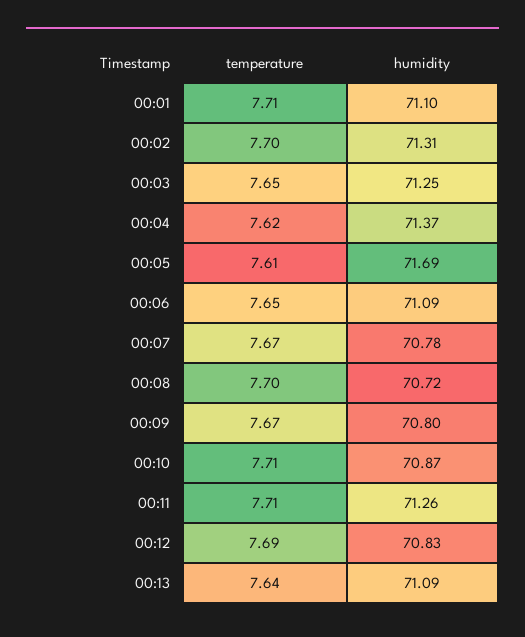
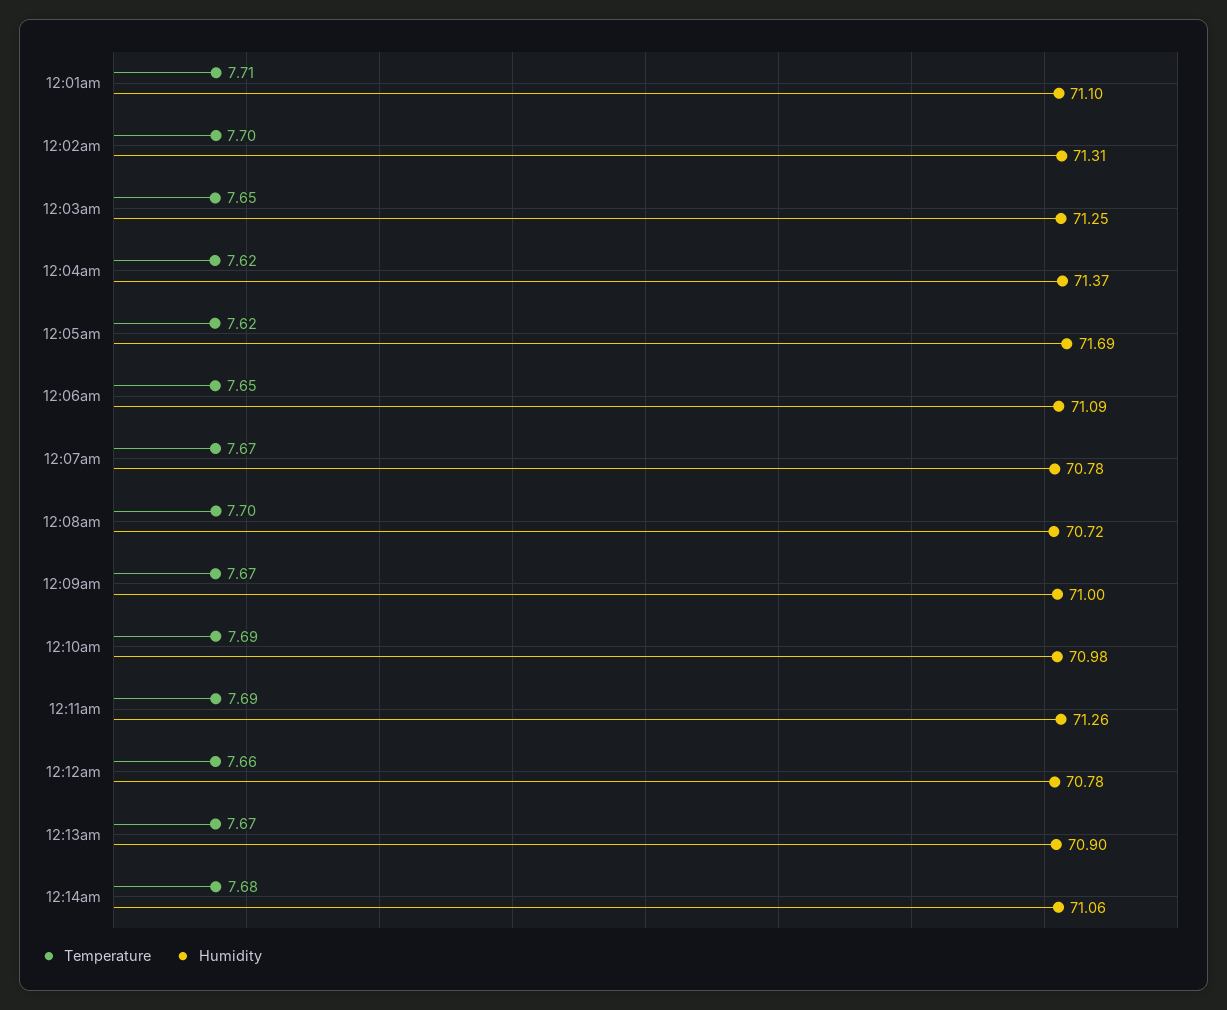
temperature, 00:05: 7.61 -> 7.62
humidity, 00:09: 70.8 -> 71
temperature, 00:10: 7.71 -> 7.69
humidity, 00:10: 70.87 -> 70.98
temperature, 00:11: 7.71 -> 7.69
temperature, 00:12: 7.69 -> 7.66
humidity, 00:12: 70.83 -> 70.78
temperature, 00:13: 7.64 -> 7.67
humidity, 00:13: 71.09 -> 70.9
temperature, 12:14am: none -> 7.68
humidity, 12:14am: none -> 71.06

